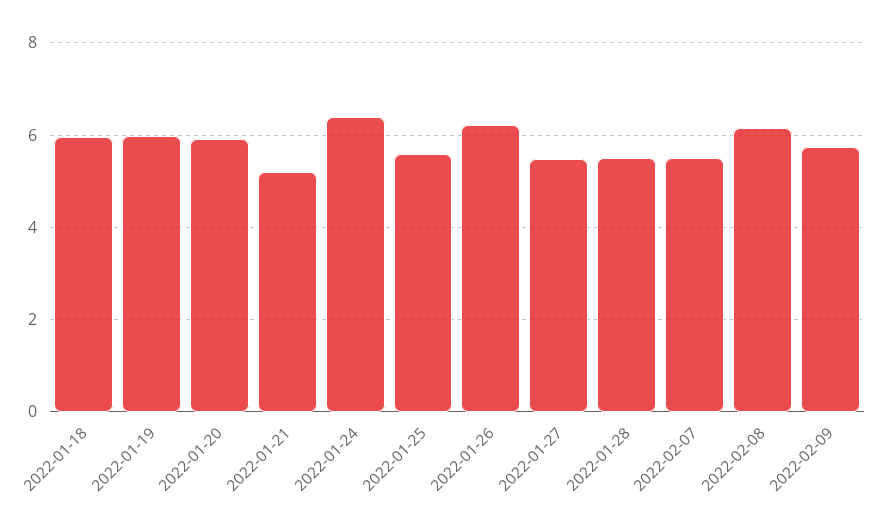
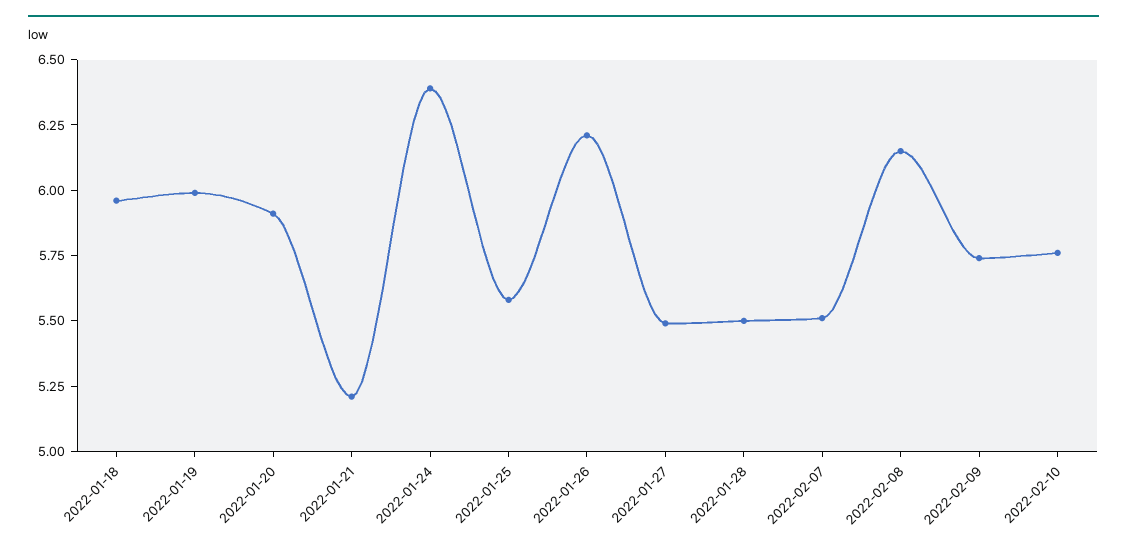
2022-02-10: none -> 5.75

